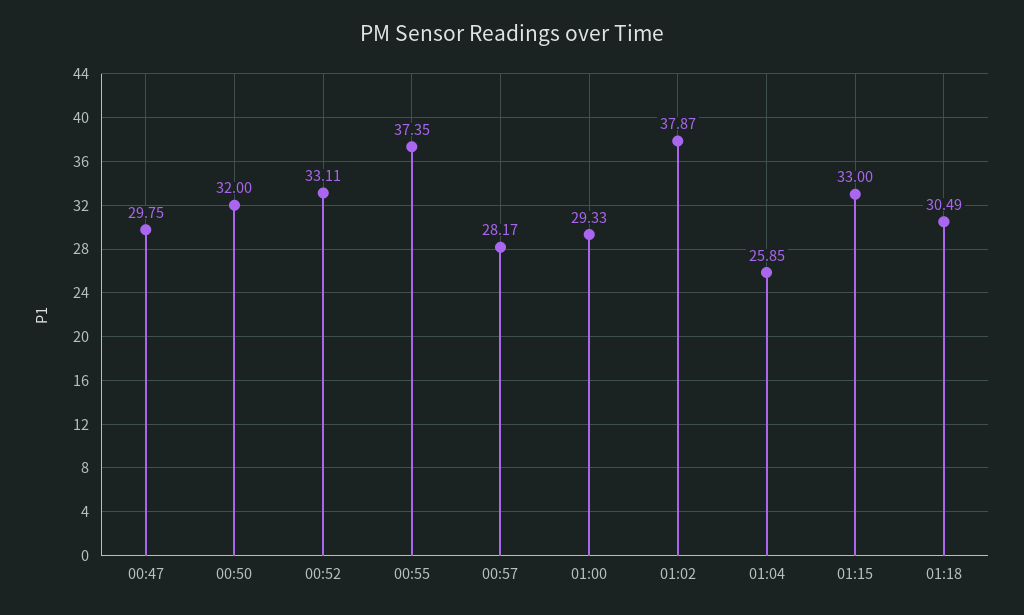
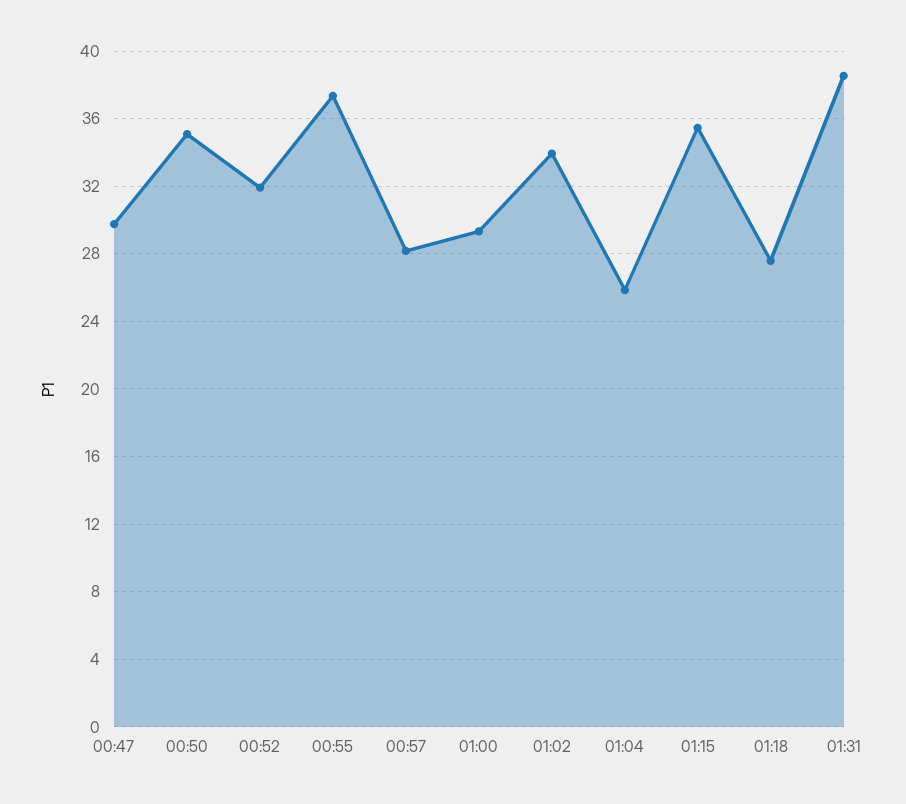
00:50: 32 -> 35
00:52: 33.11 -> 32
01:02: 37.87 -> 34
01:15: 33 -> 35.5
01:18: 30.49 -> 27.5
01:31: none -> 38.5

